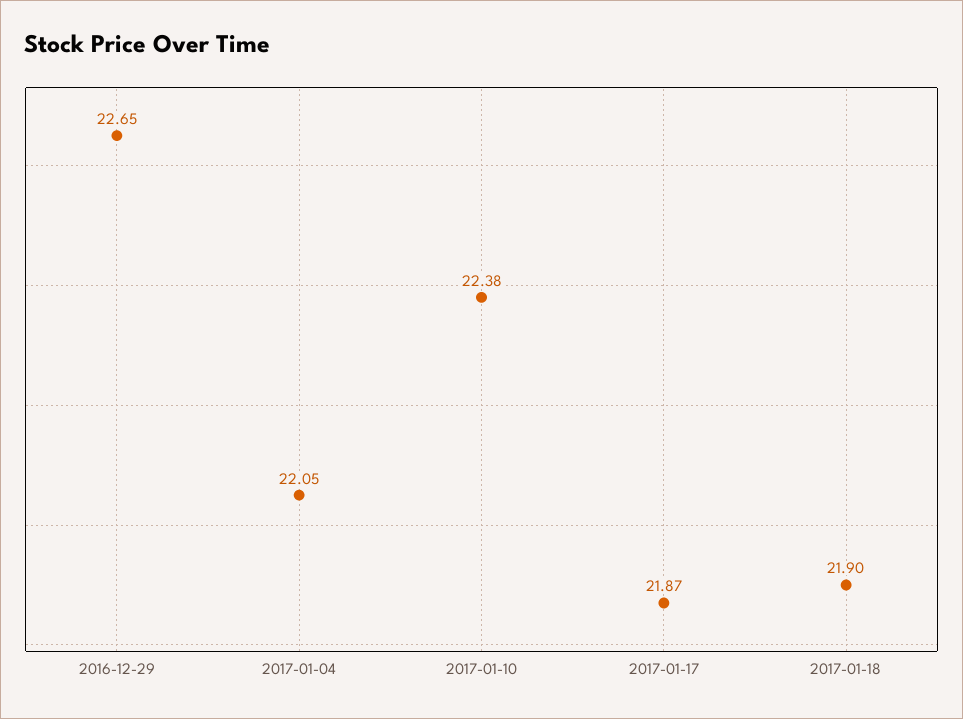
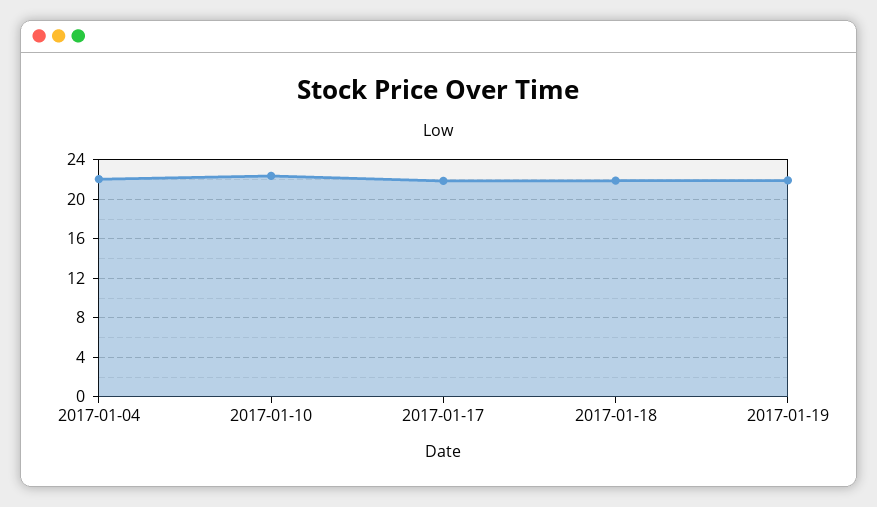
2016-12-29: 22.65 -> none
2017-01-19: none -> 22

